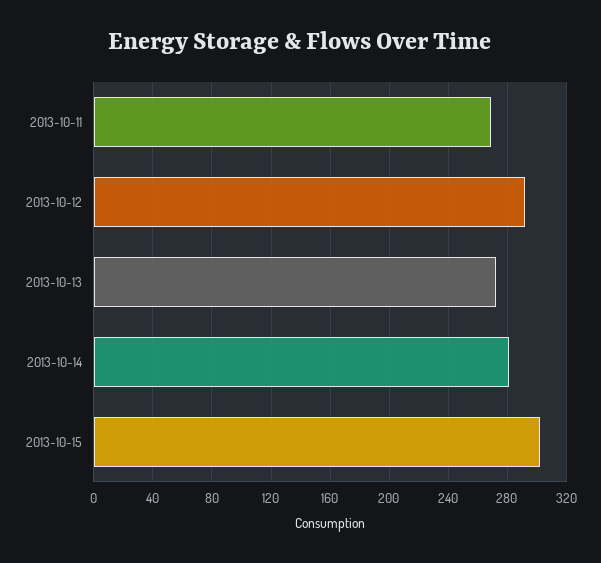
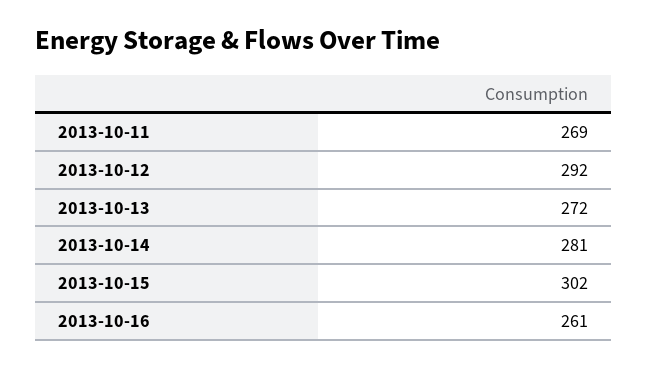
2013-10-16: none -> 261

